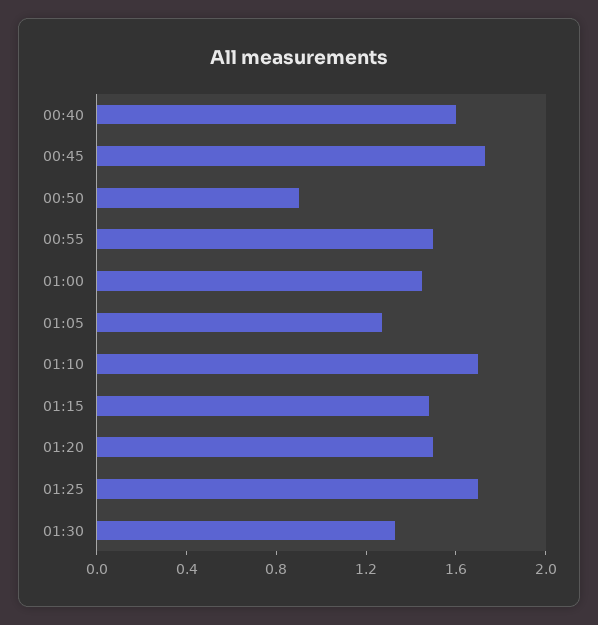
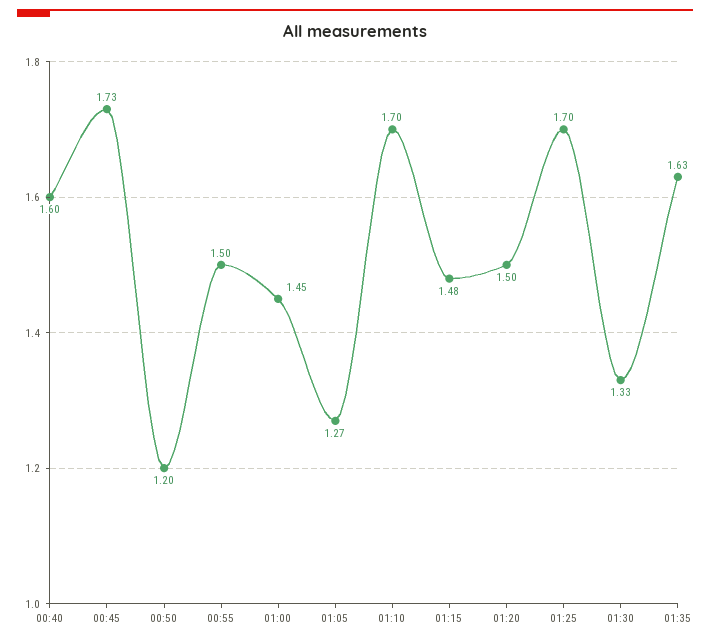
00:50: 0.9 -> 1.2
01:35: none -> 1.63

